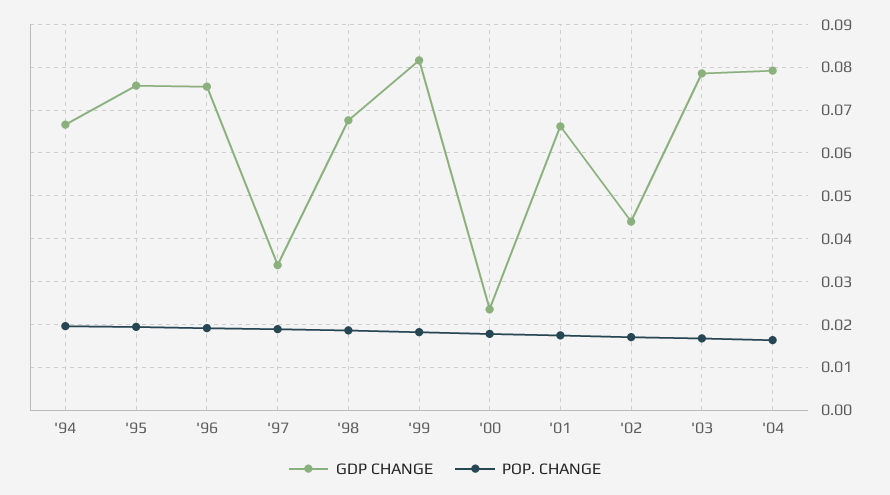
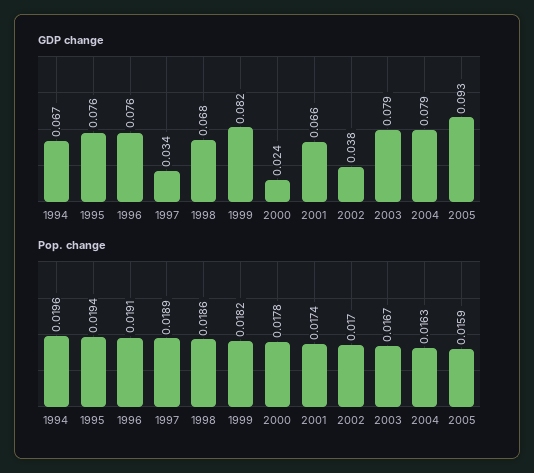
GDP CHANGE, '02: 0.044 -> 0.038
GDP CHANGE, 2005: none -> 0.093
POP. CHANGE, 2005: none -> 0.0159

